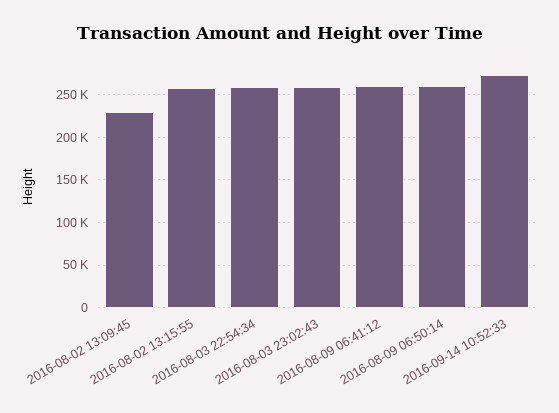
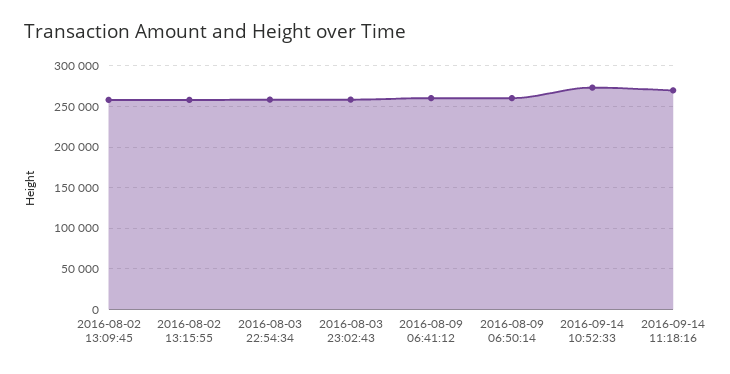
2016-08-02 13:09:45: 230000 -> 260000
2016-09-14 11:18:16: none -> 270000

